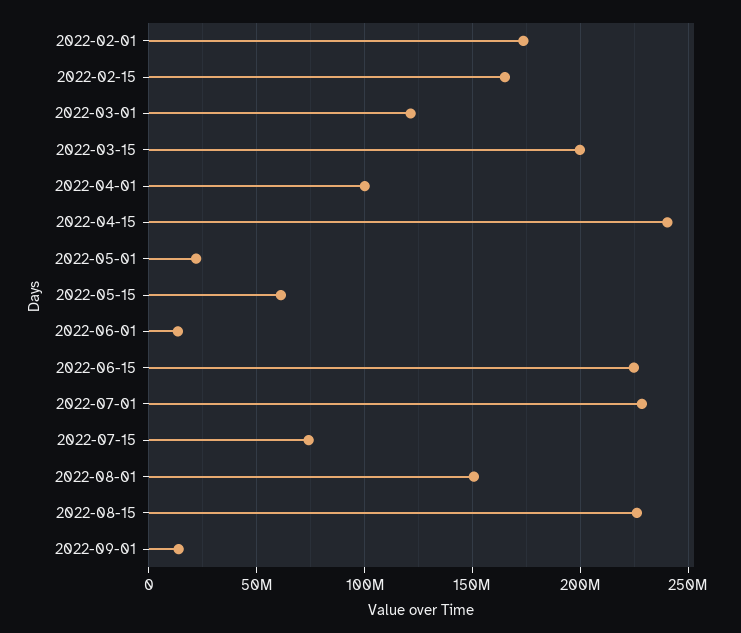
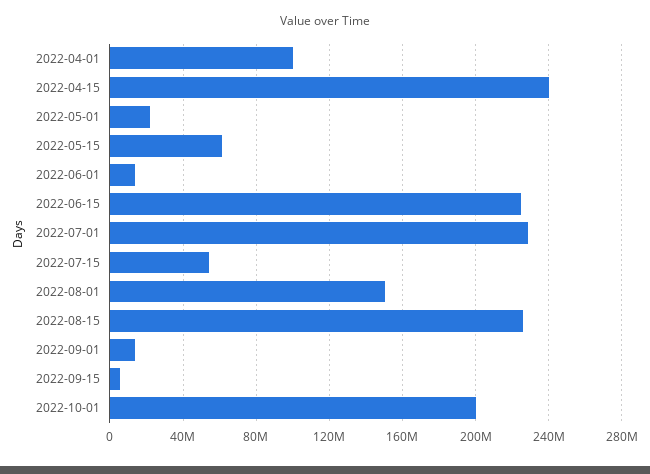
2022-02-01: 175000000 -> none
2022-02-15: 165000000 -> none
2022-03-01: 120000000 -> none
2022-03-15: 200000000 -> none
2022-07-15: 75000000 -> 55000000
2022-09-15: none -> 5000000
2022-10-01: none -> 200000000

